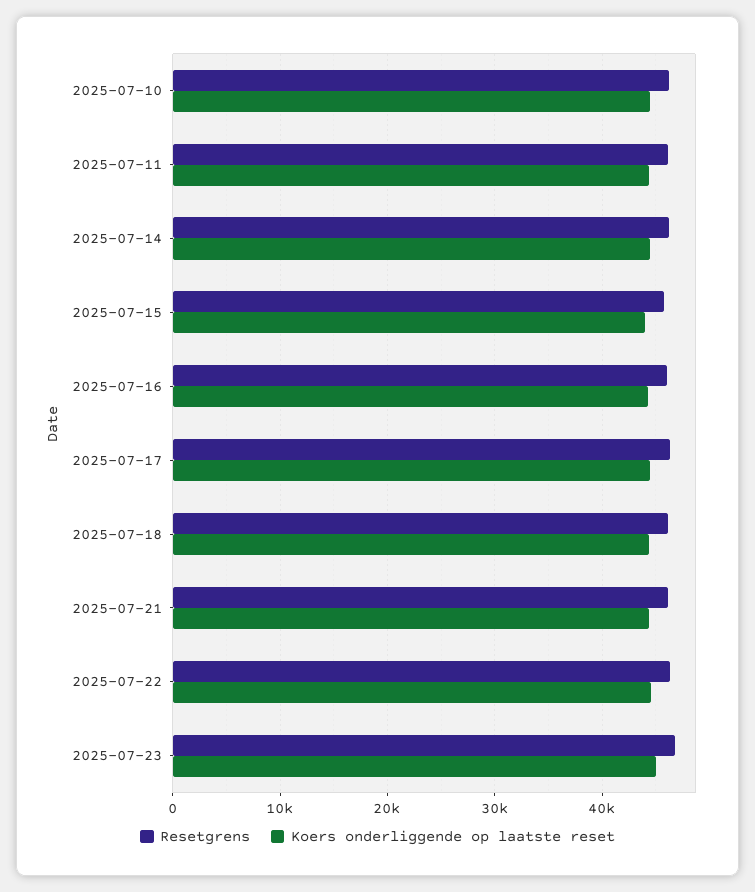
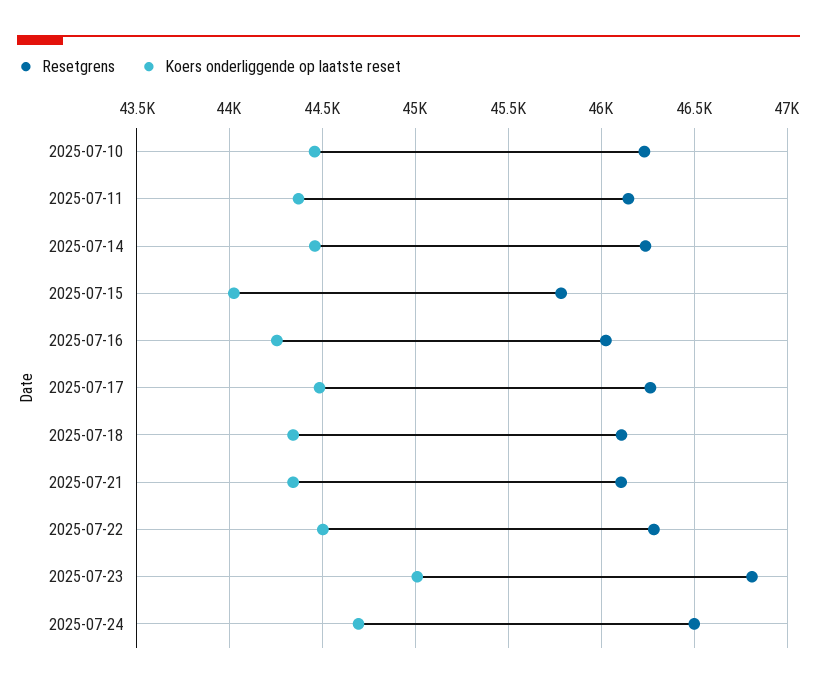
Resetgrens, 2025-07-24: none -> 46500
Koers onderliggende op laatste reset, 2025-07-24: none -> 44700

